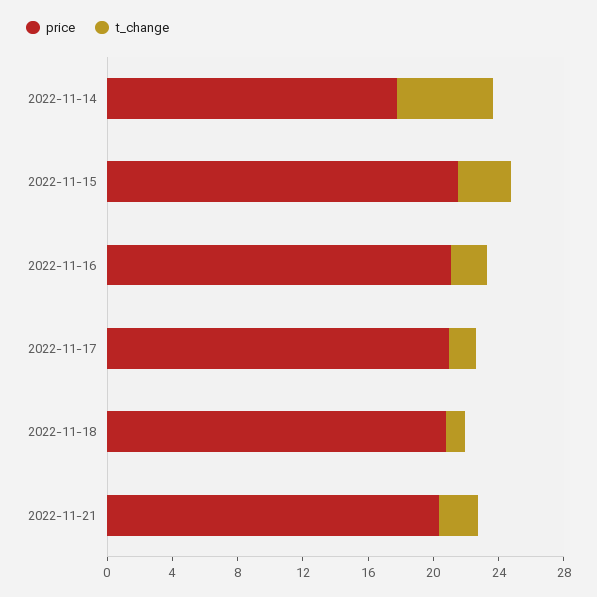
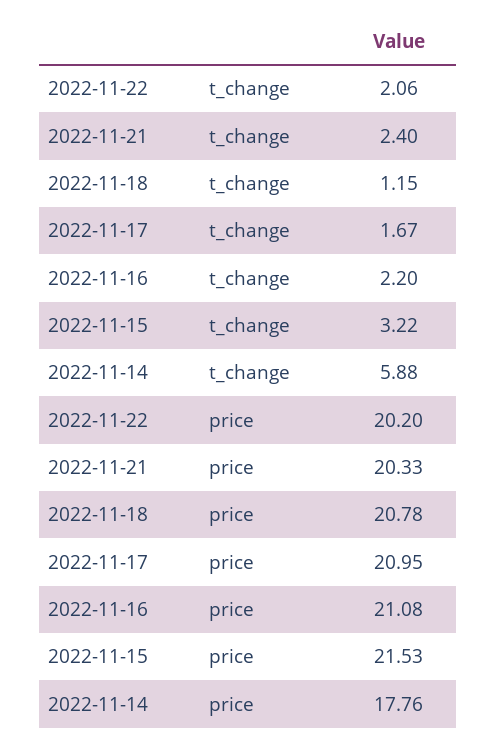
t_change, 2022-11-22: none -> 2.06
price, 2022-11-22: none -> 20.2

